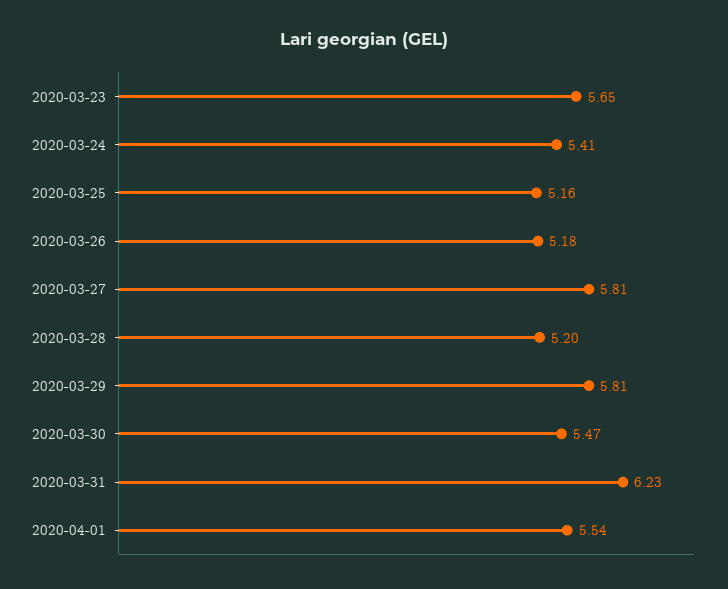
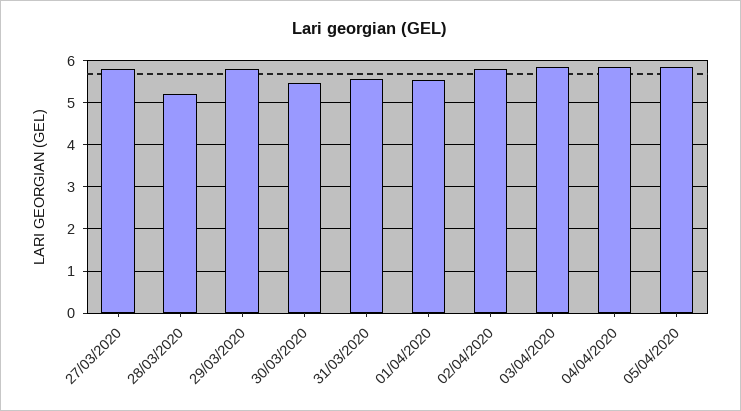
2020-03-23: 5.65 -> none
2020-03-24: 5.41 -> none
2020-03-25: 5.16 -> none
2020-03-26: 5.18 -> none
2020-03-31: 6.23 -> 5.6
02/04/2020: none -> 5.8
03/04/2020: none -> 5.8
04/04/2020: none -> 5.8
05/04/2020: none -> 5.8

